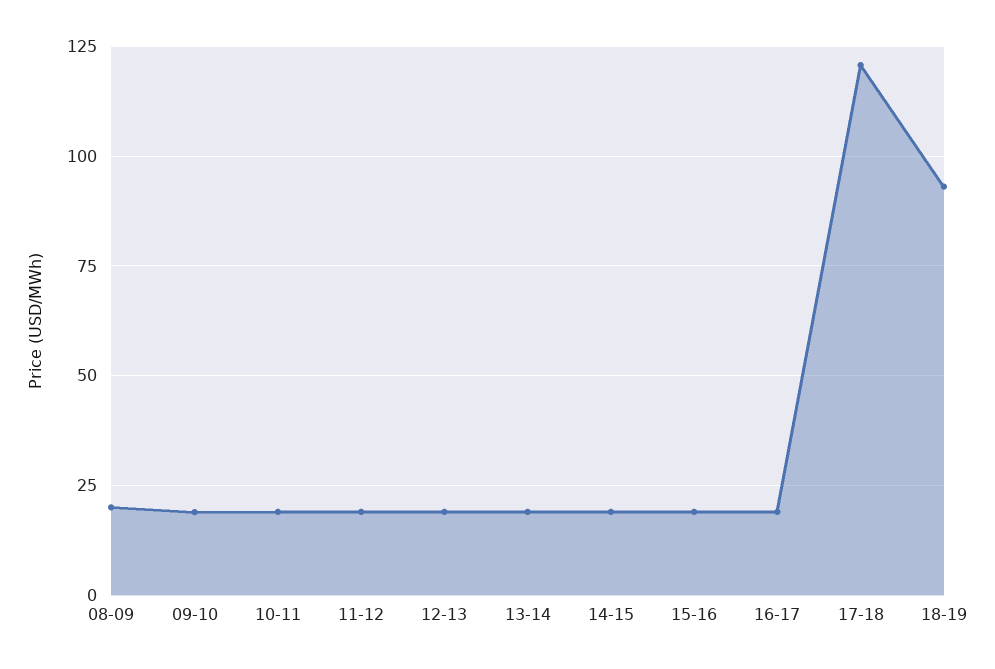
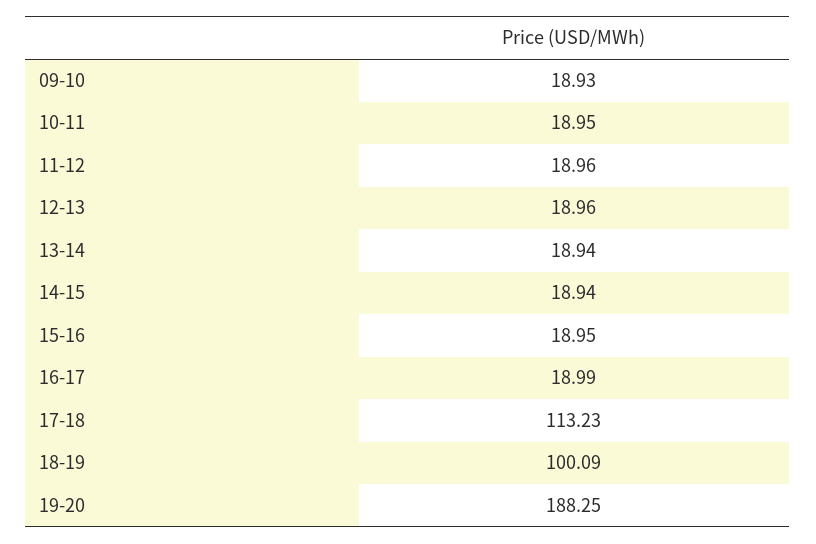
08-09: 20 -> none
17-18: 120 -> 113.23
18-19: 92.5 -> 100.09
19-20: none -> 188.25

